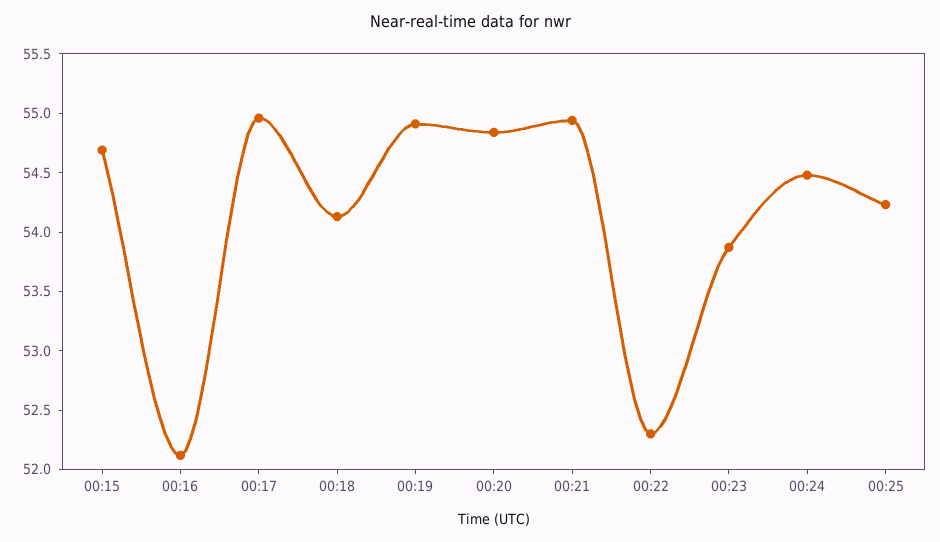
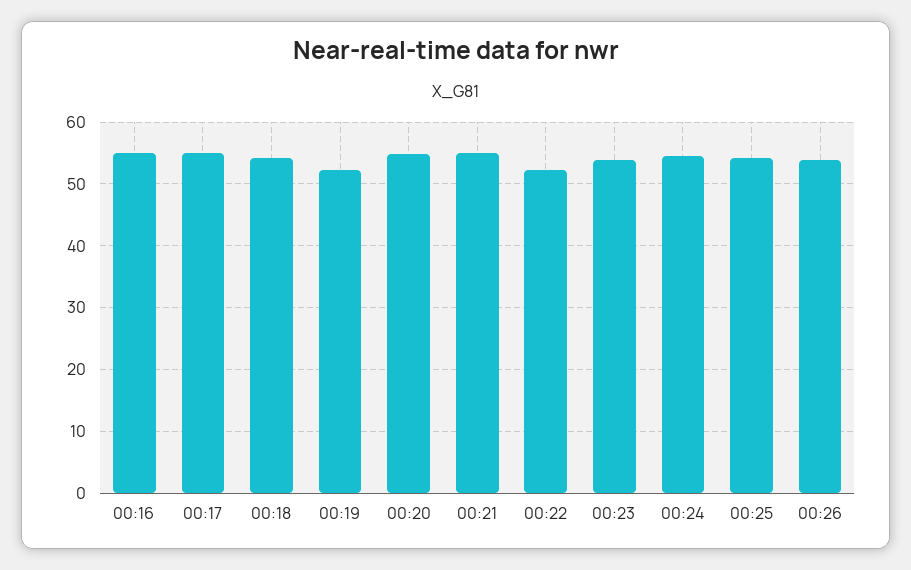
00:15: 54.7 -> none
00:16: 52.1 -> 55
00:19: 54.9 -> 52
00:26: none -> 54

